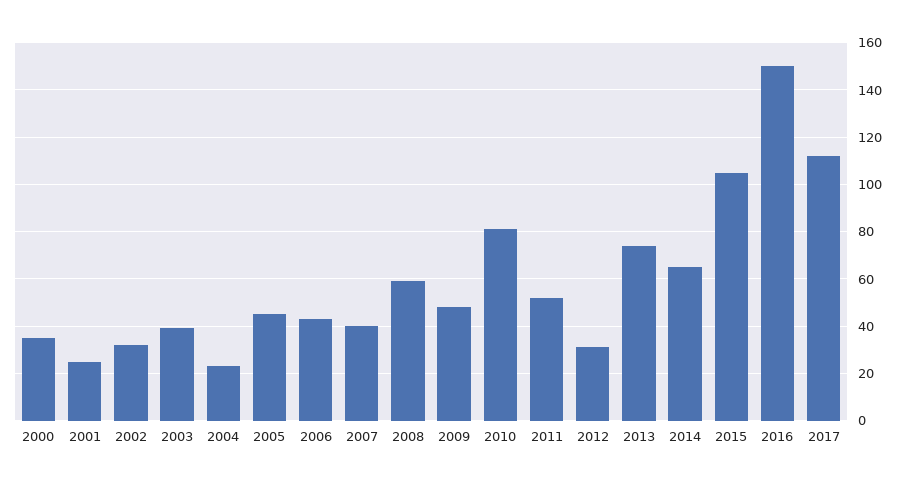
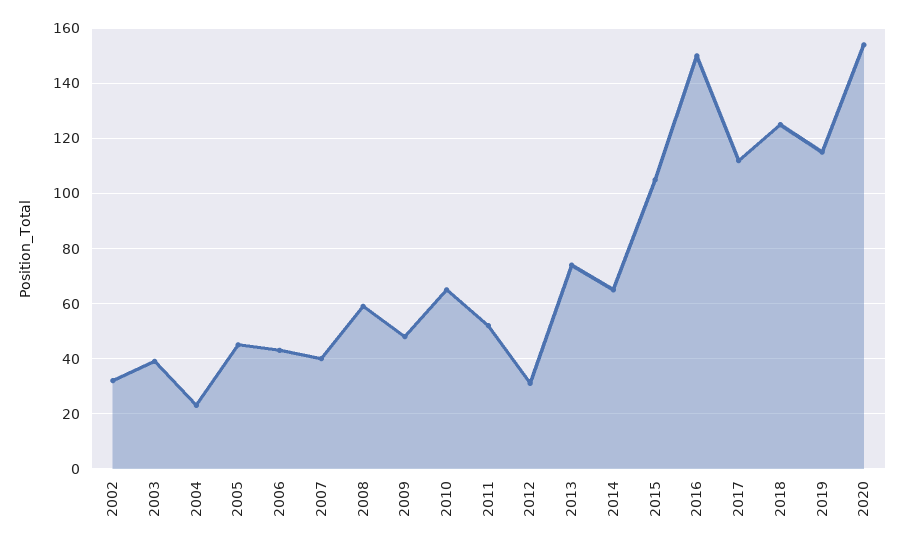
2000: 35 -> none
2001: 25 -> none
2010: 80 -> 65
2018: none -> 125
2019: none -> 115
2020: none -> 155

